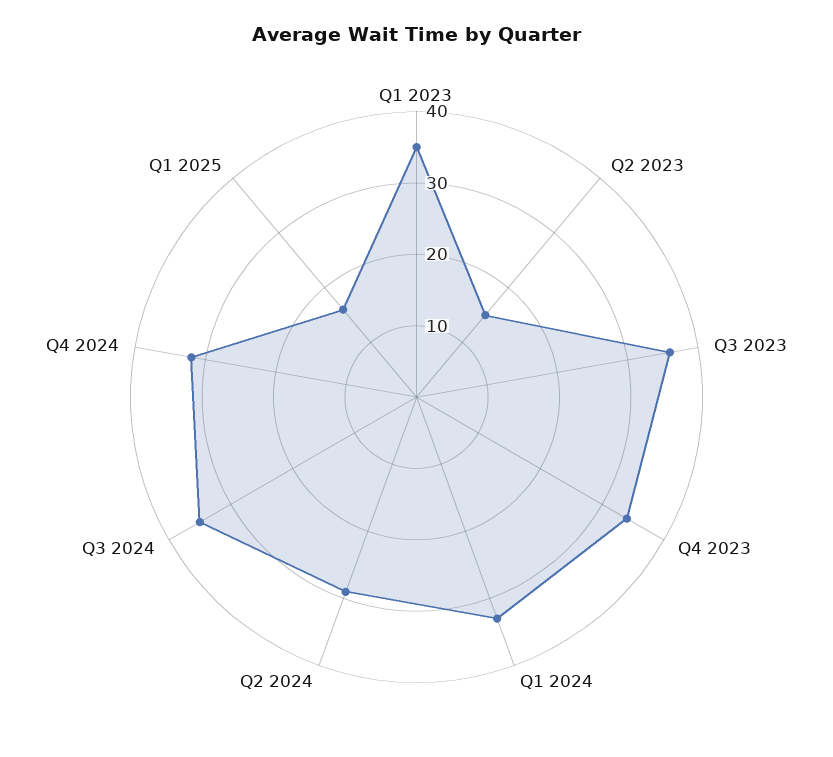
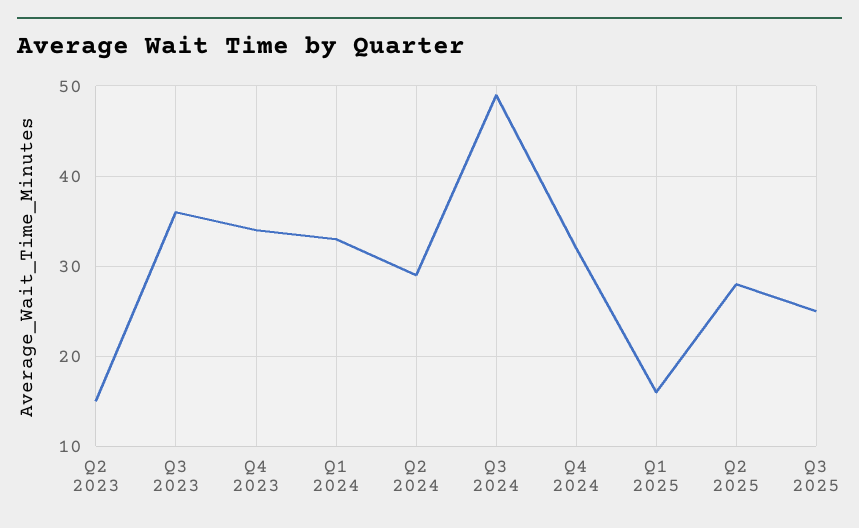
Q1 2023: 35 -> none
Q3 2024: 35 -> 49
Q2 2025: none -> 28
Q3 2025: none -> 25

